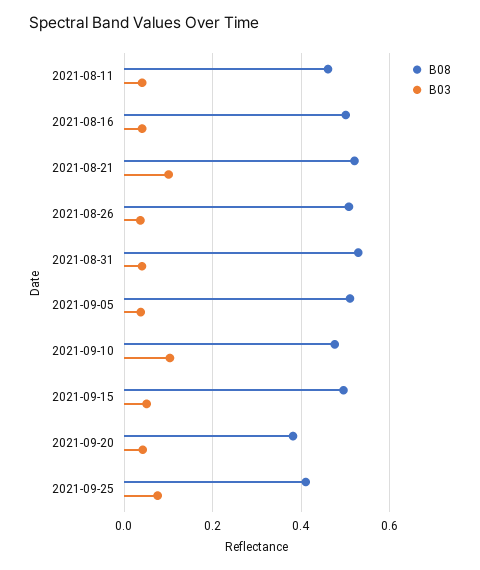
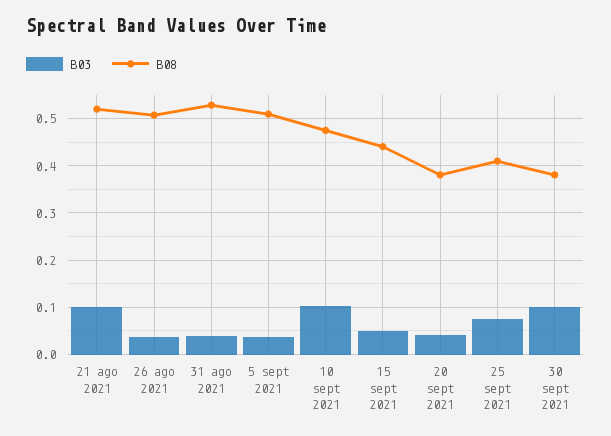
B08, 2021-08-11: 0.46 -> none
B03, 2021-08-11: 0.04 -> none
B08, 2021-08-16: 0.5 -> none
B03, 2021-08-16: 0.04 -> none
B08, 2021-09-15: 0.5 -> 0.44
B03, 30 sept 2021: none -> 0.1
B08, 30 sept 2021: none -> 0.38

